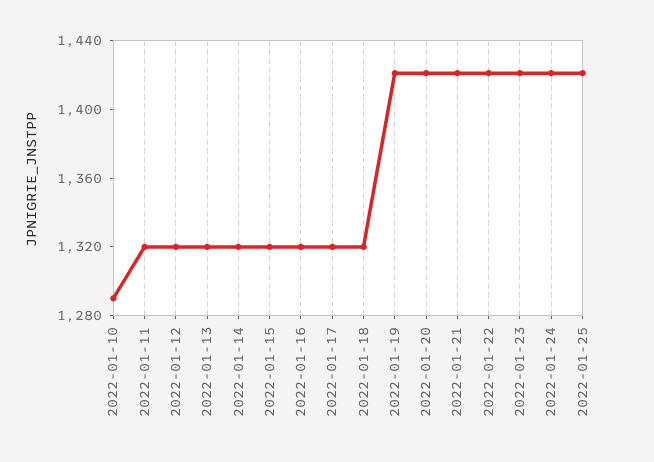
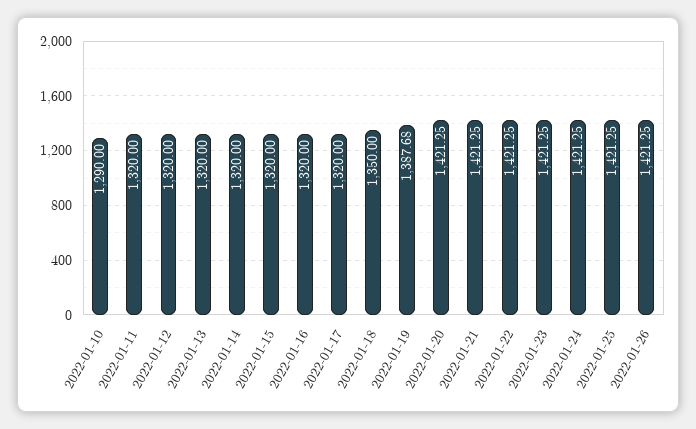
2022-01-18: 1320 -> 1350
2022-01-19: 1420 -> 1387.68
2022-01-26: none -> 1421.25

